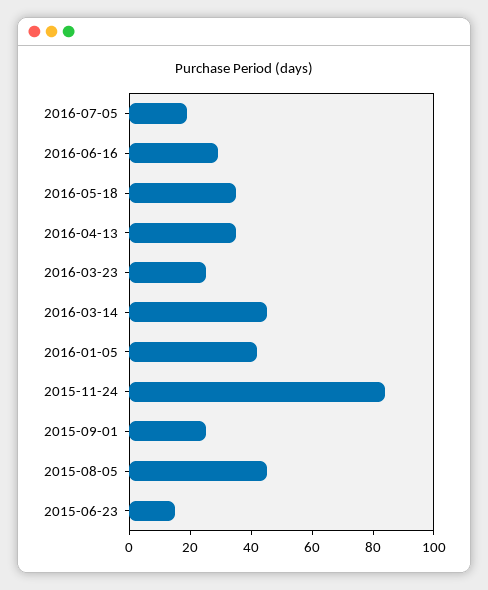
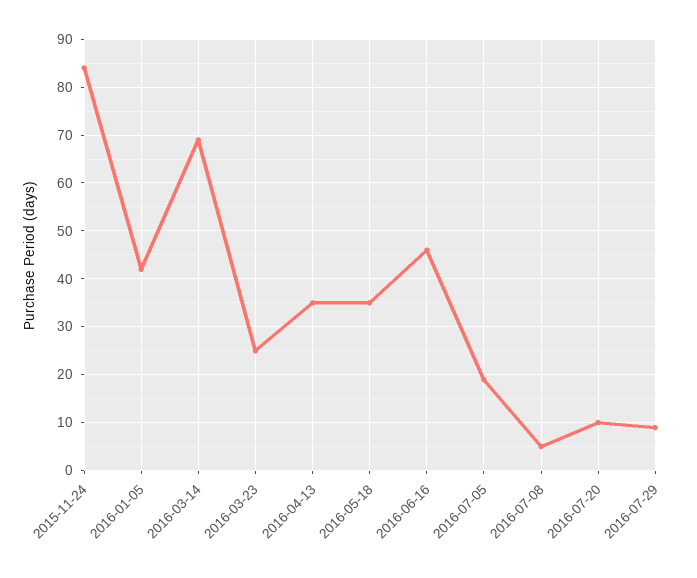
2016-06-16: 30 -> 45
2016-03-14: 45 -> 70
2015-09-01: 25 -> none
2015-08-05: 45 -> none
2015-06-23: 15 -> none
2016-07-08: none -> 5
2016-07-20: none -> 10
2016-07-29: none -> 10

